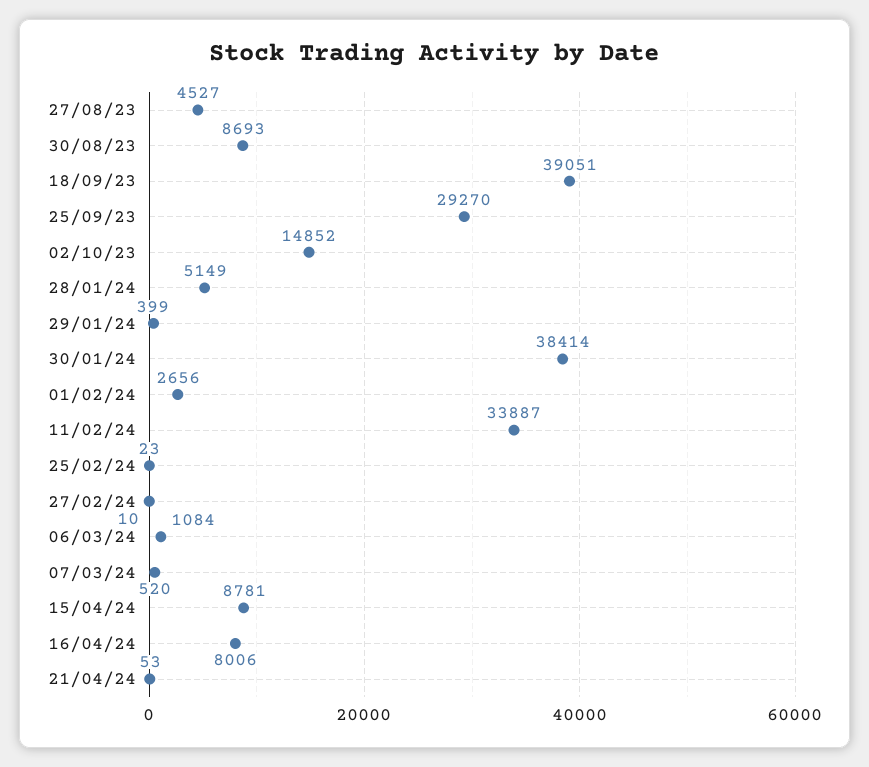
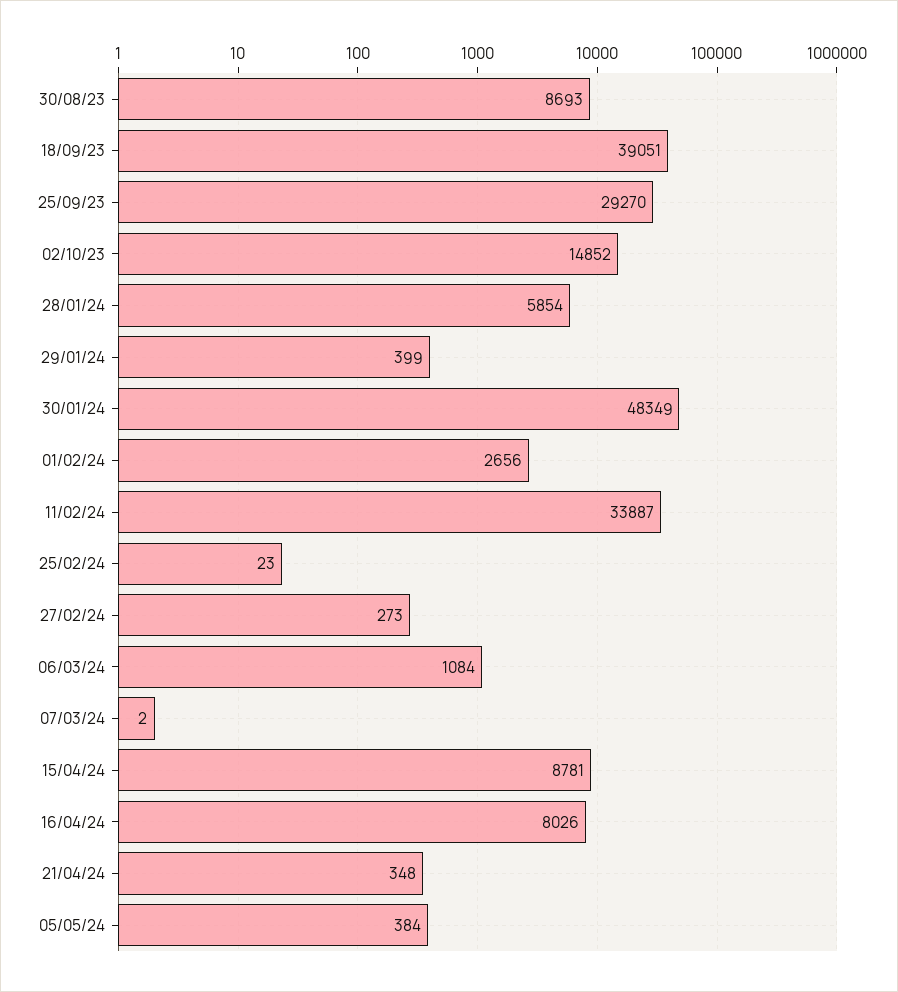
27/08/23: 4527 -> none
28/01/24: 5149 -> 5854
30/01/24: 38414 -> 48349
27/02/24: 10 -> 273
07/03/24: 520 -> 2
16/04/24: 8006 -> 8026
21/04/24: 53 -> 348
05/05/24: none -> 384

